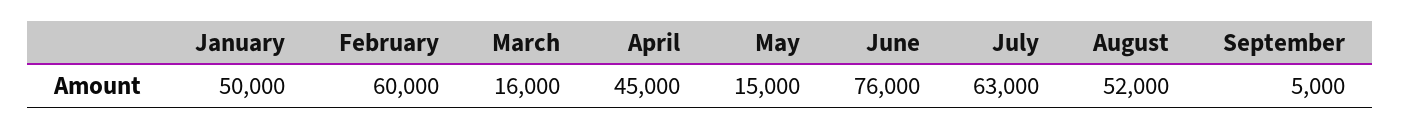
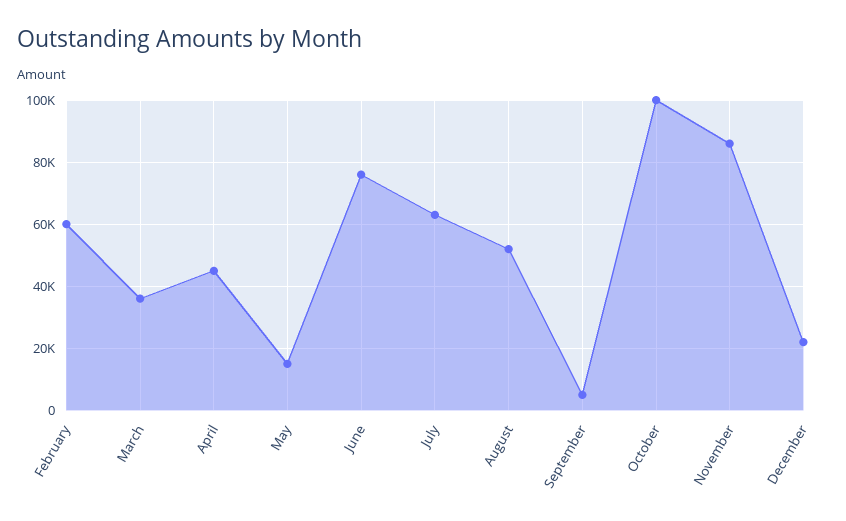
January: 50000 -> none
March: 16000 -> 36000
October: none -> 100000
November: none -> 86000
December: none -> 22000

